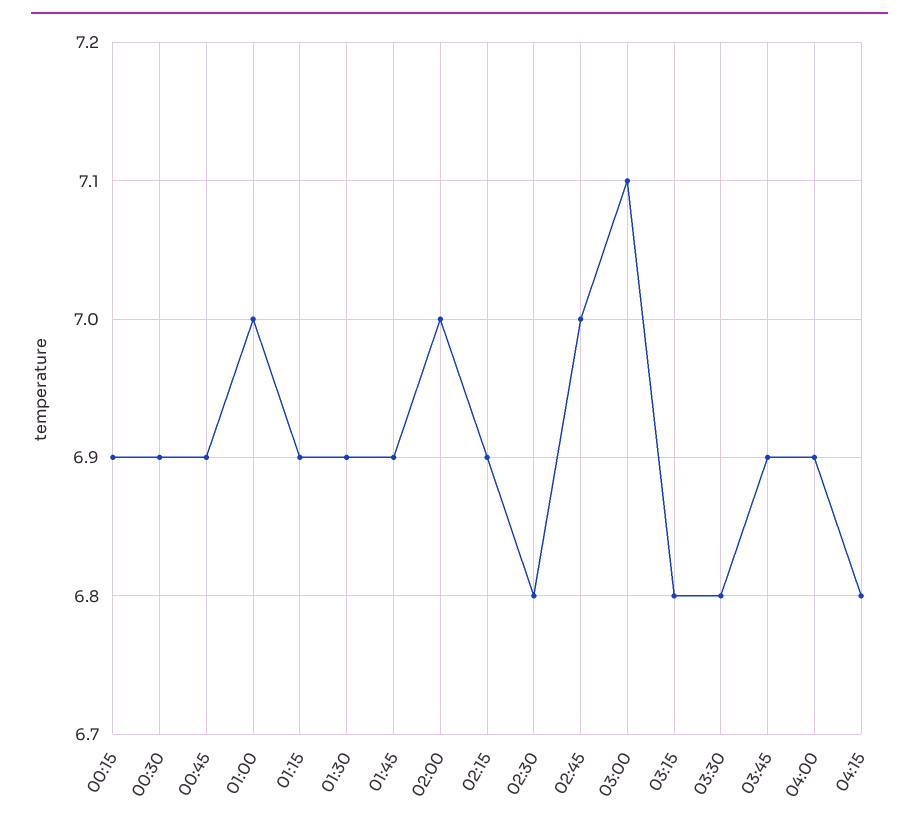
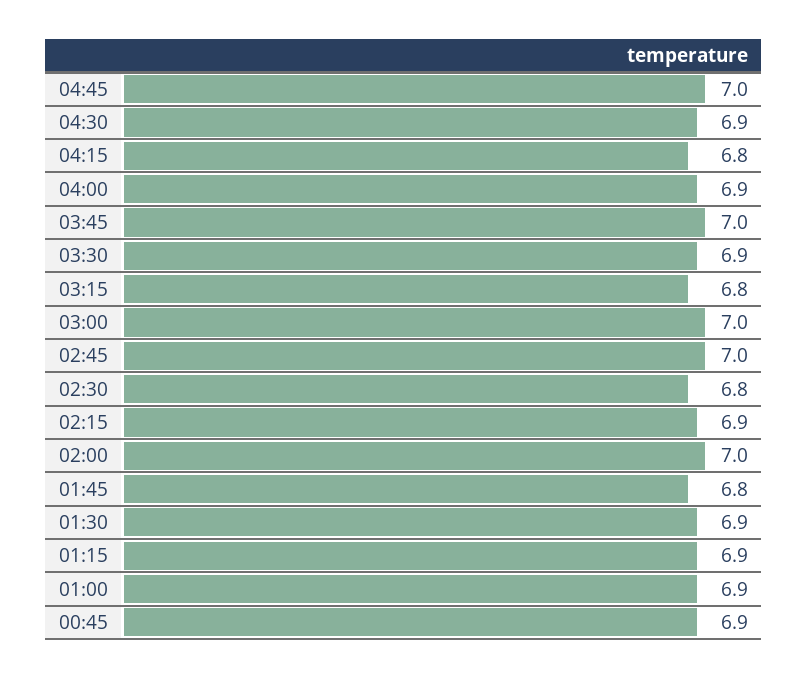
00:15: 6.9 -> none
00:30: 6.9 -> none
01:00: 7 -> 6.9
01:45: 6.9 -> 6.8
03:00: 7.1 -> 7
03:30: 6.8 -> 6.9
03:45: 6.9 -> 7
04:45: none -> 7
04:30: none -> 6.9

